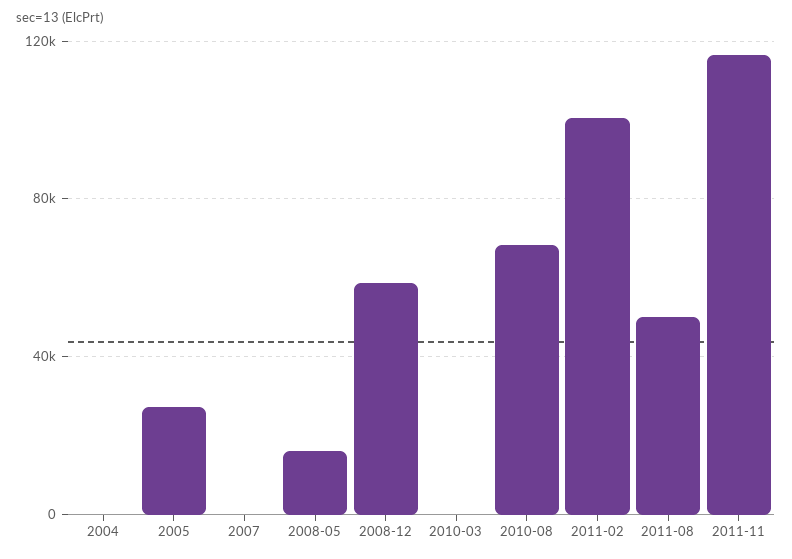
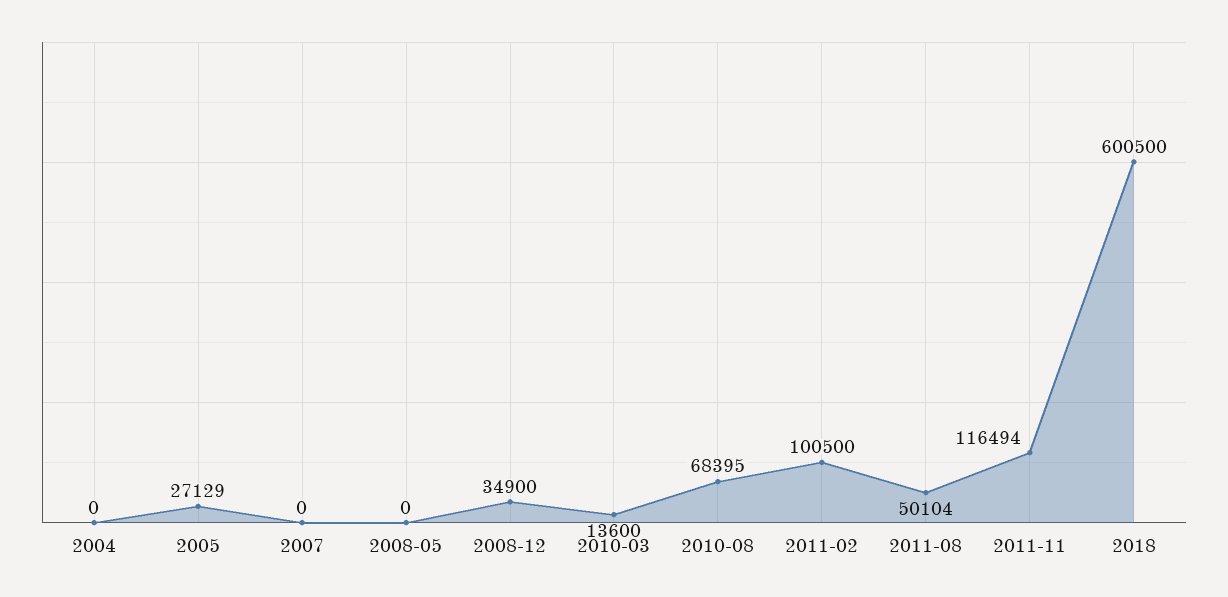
2008-05: 15000 -> 0
2008-12: 60000 -> 34900
2010-03: 0 -> 13600
2018: none -> 600500

